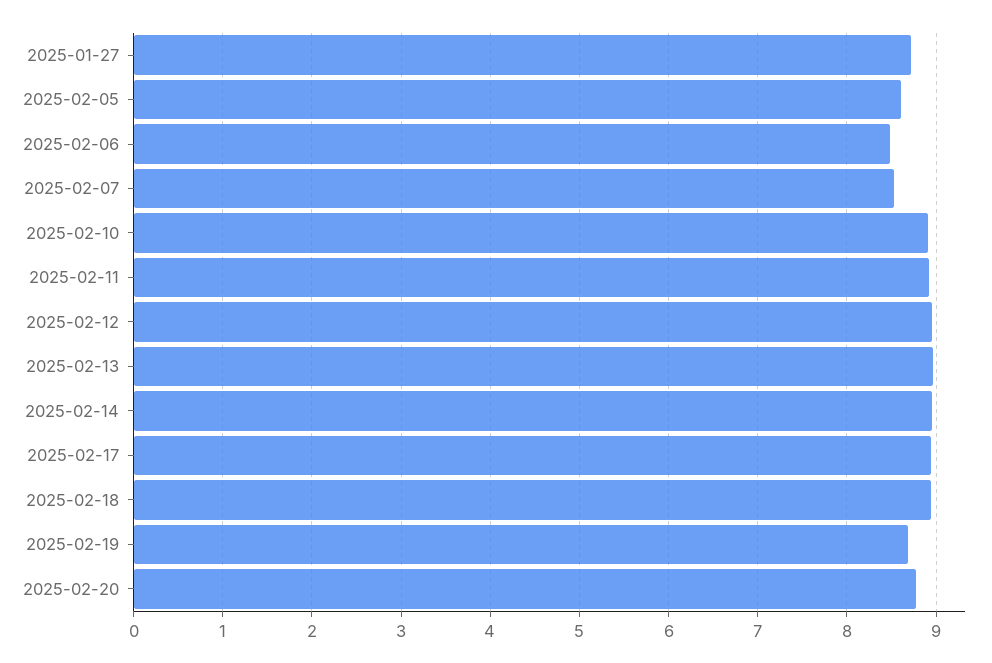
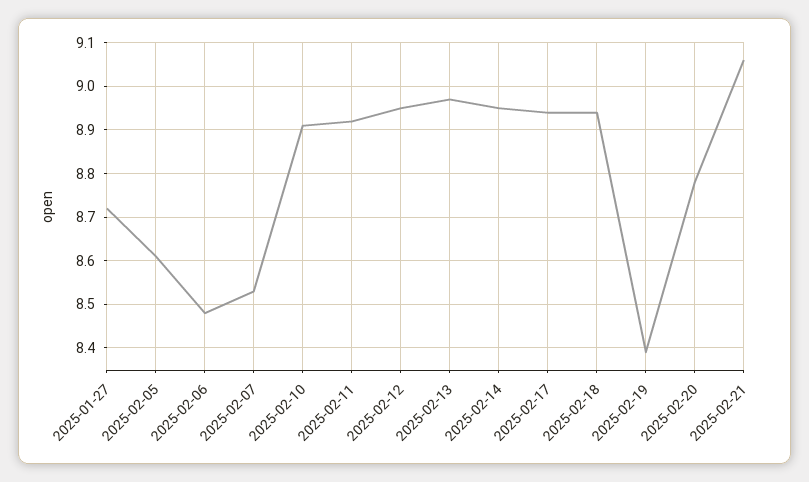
2025-02-19: 8.7 -> 8.4
2025-02-21: none -> 9.05

